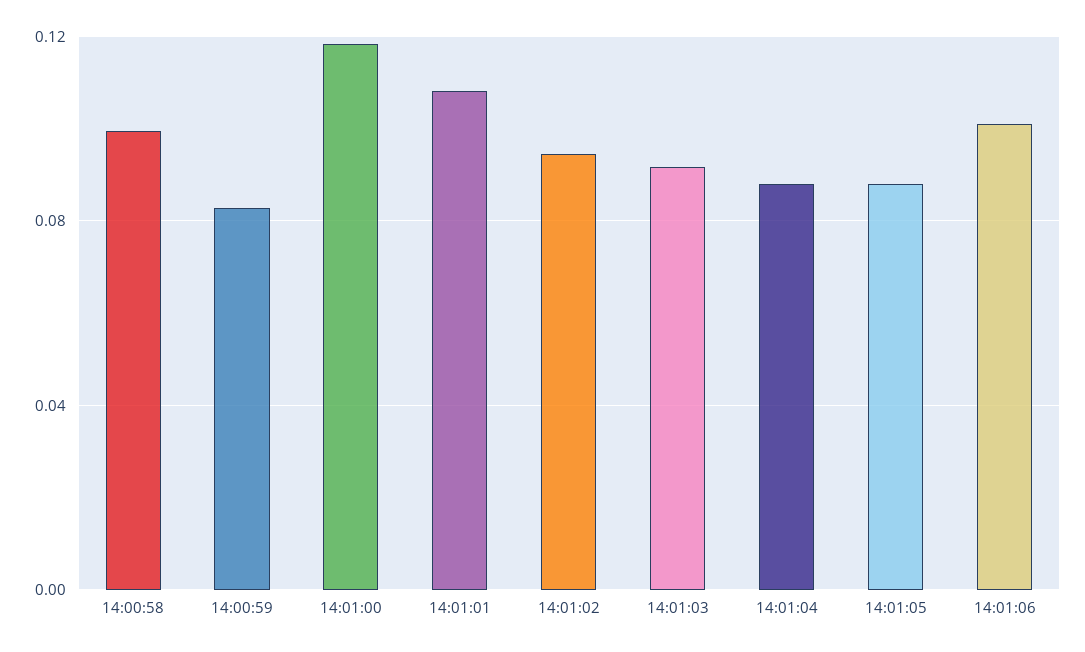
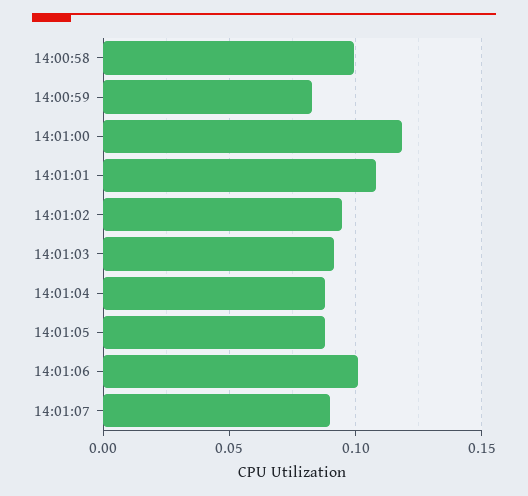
14:01:07: none -> 0.09

